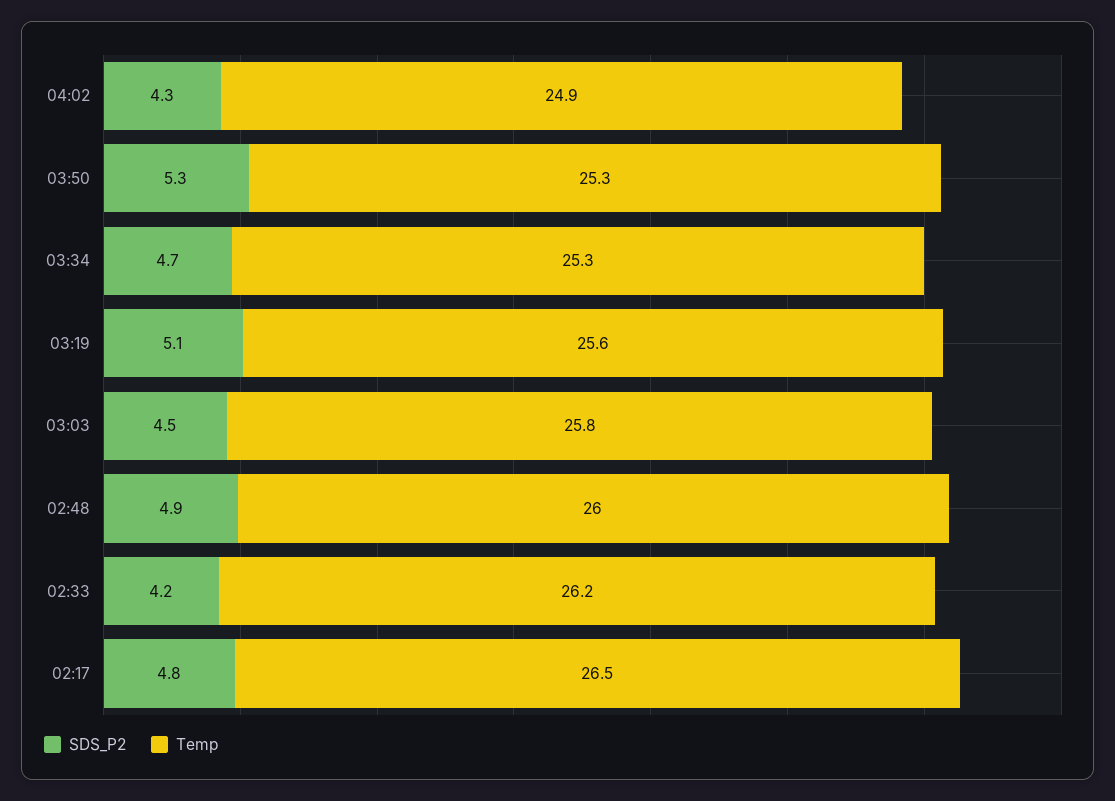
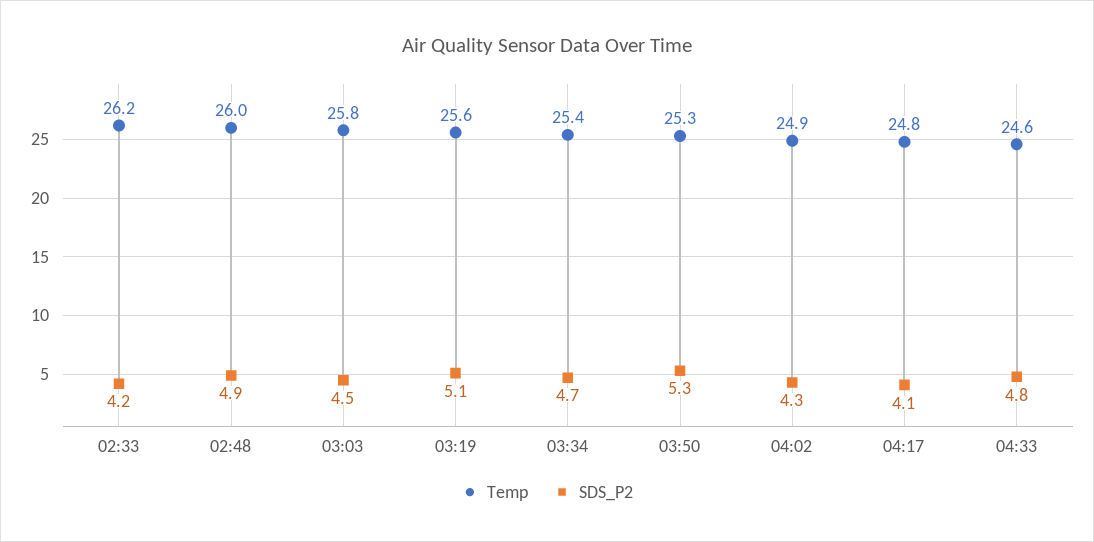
Temp, 03:34: 25.3 -> 25.4
SDS_P2, 02:17: 4.8 -> none
Temp, 02:17: 26.5 -> none
Temp, 04:17: none -> 24.8
SDS_P2, 04:17: none -> 4.1
Temp, 04:33: none -> 24.6
SDS_P2, 04:33: none -> 4.8

